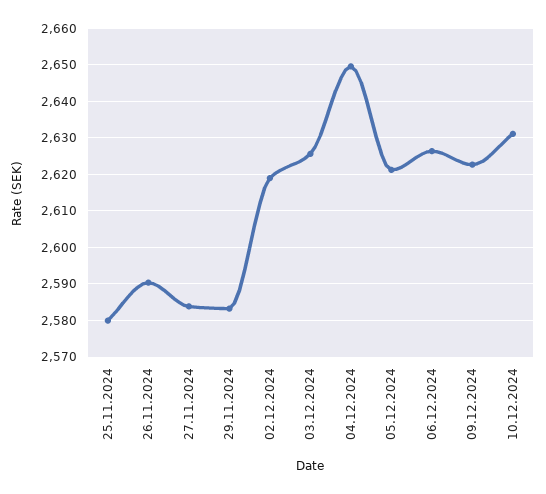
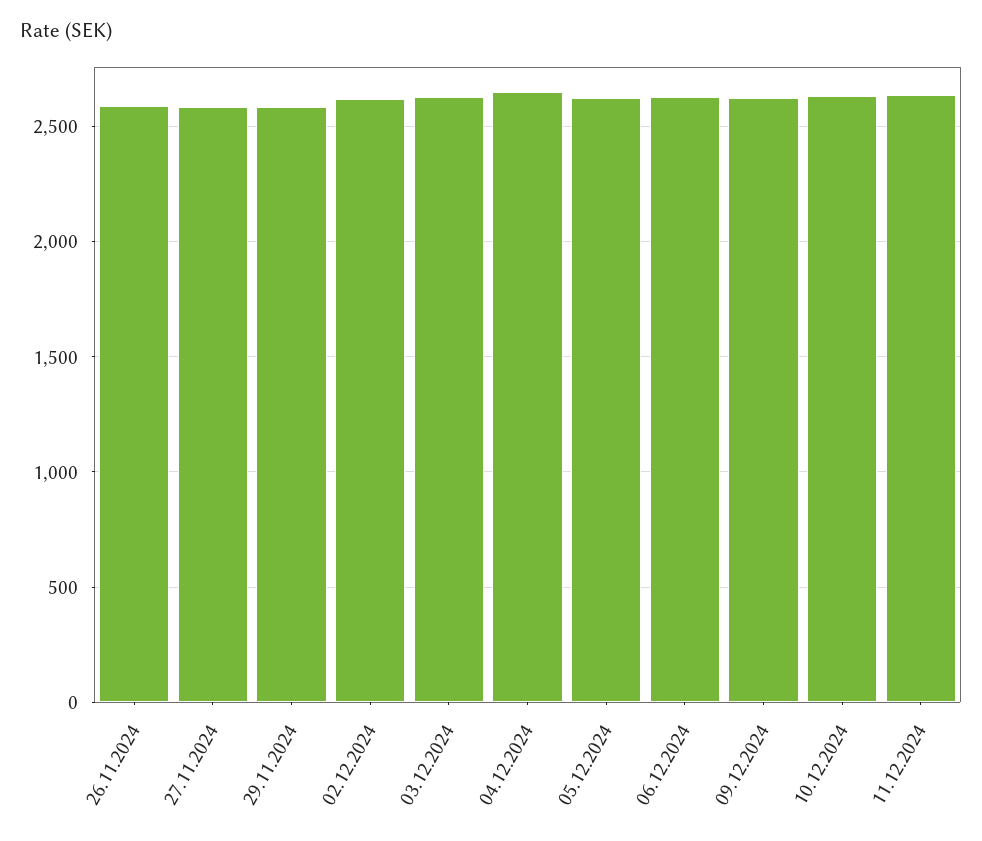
25.11.2024: 2580 -> none
11.12.2024: none -> 2650

